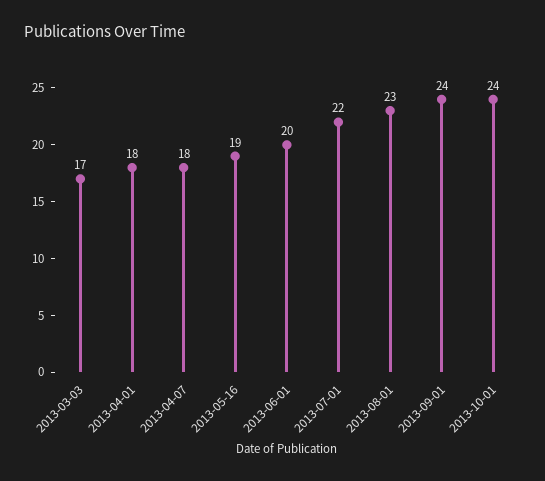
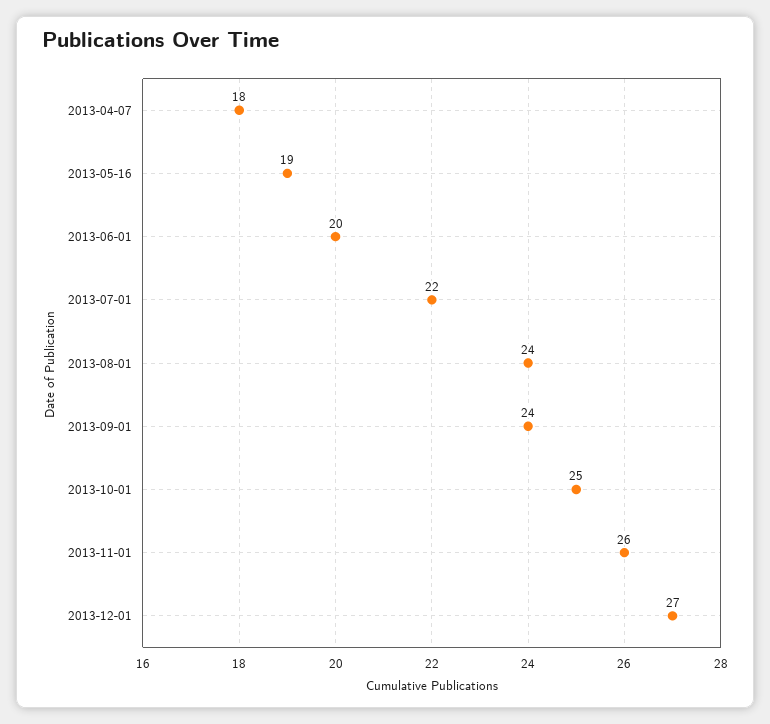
2013-03-03: 17 -> none
2013-04-01: 18 -> none
2013-08-01: 23 -> 24
2013-10-01: 24 -> 25
2013-11-01: none -> 26
2013-12-01: none -> 27

